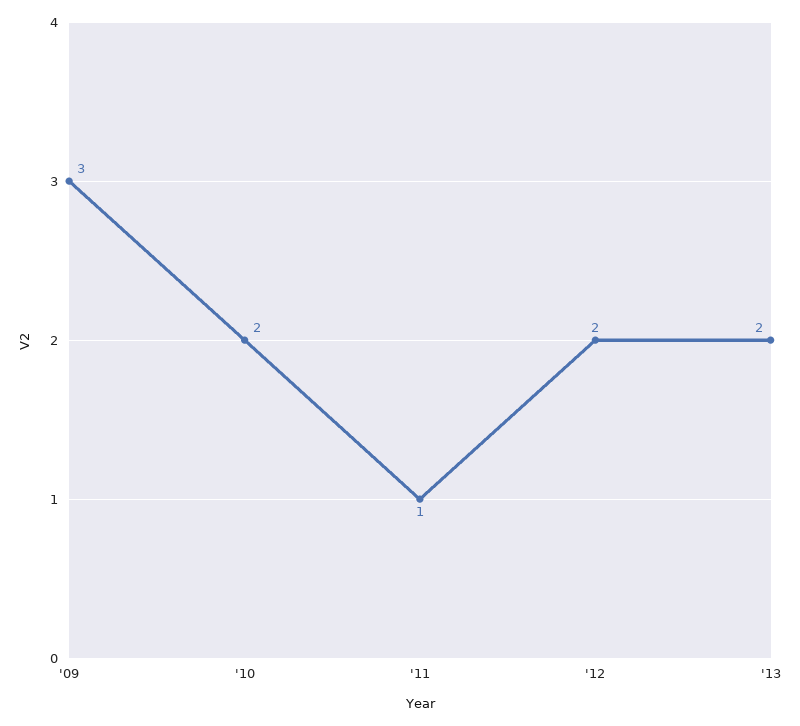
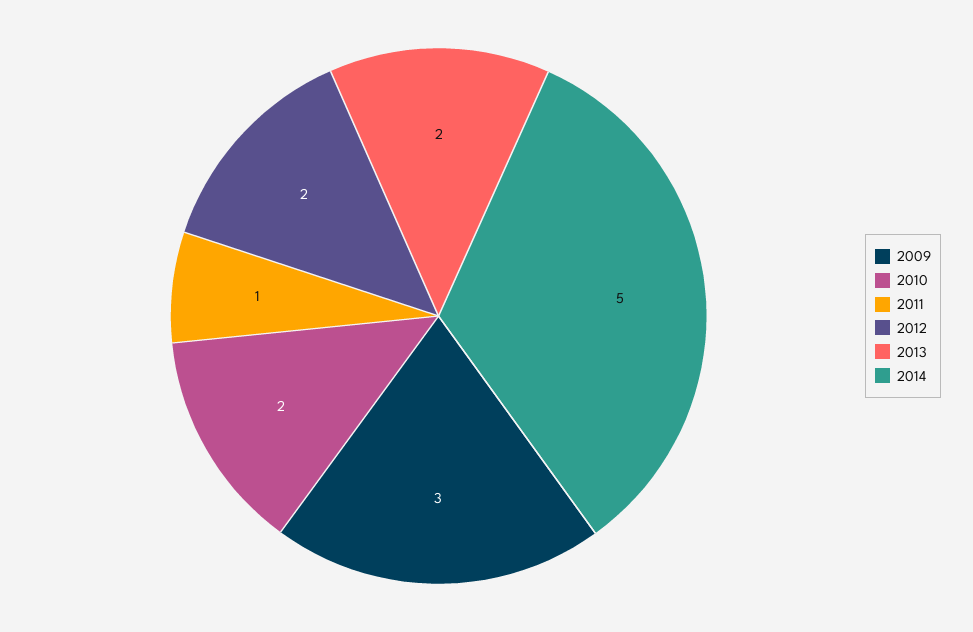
2014: none -> 5

